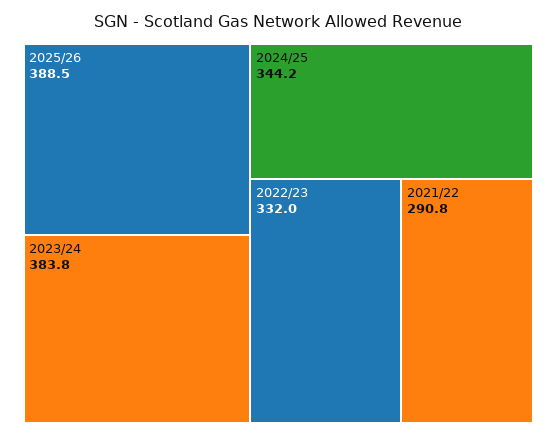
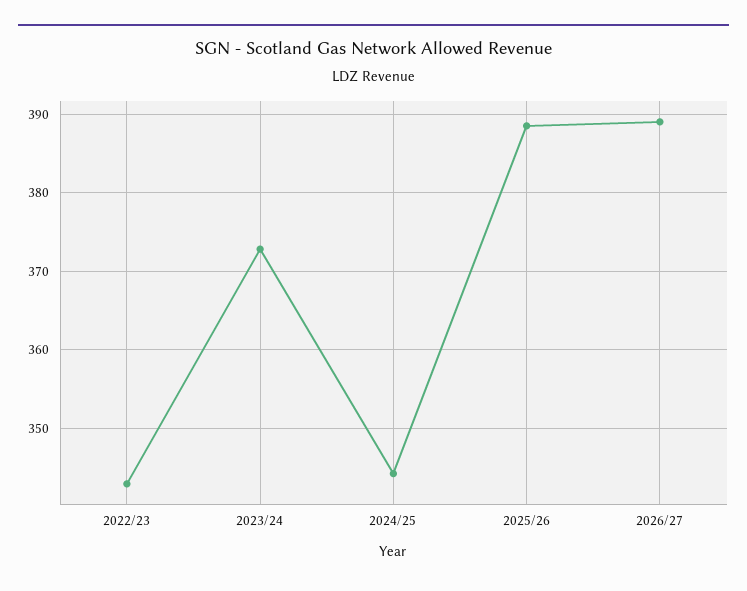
2023/24: 383.8 -> 373
2022/23: 332 -> 343
2021/22: 290.8 -> none
2026/27: none -> 389

